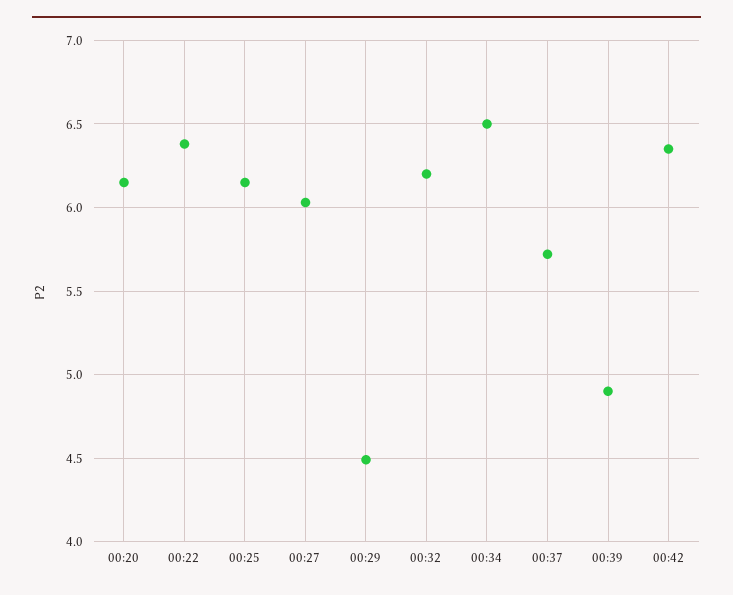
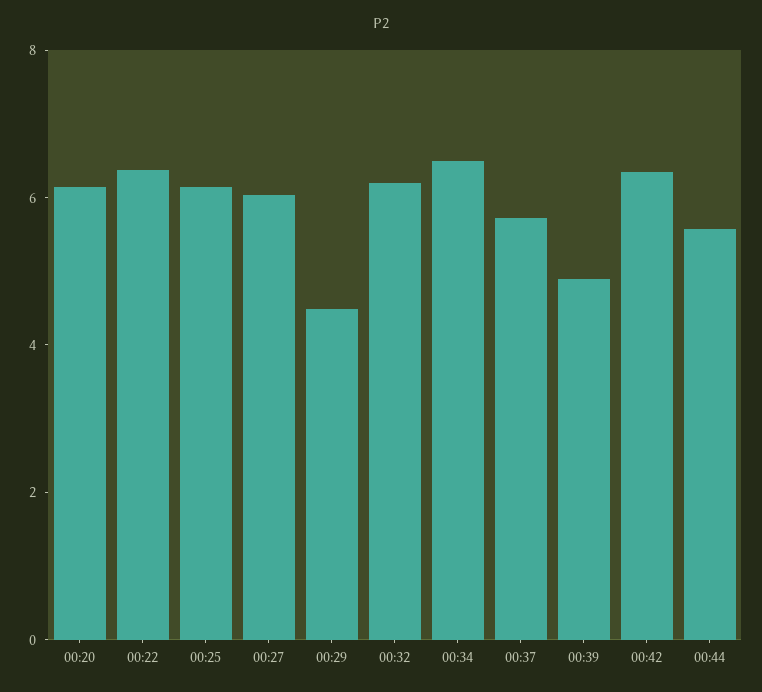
00:44: none -> 5.5

